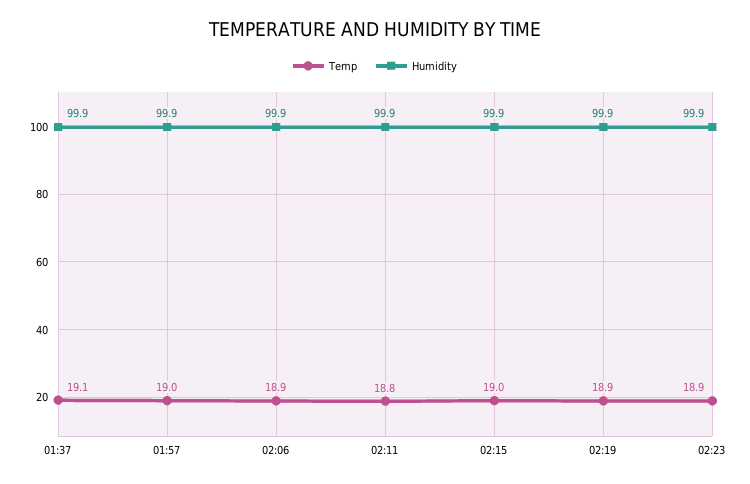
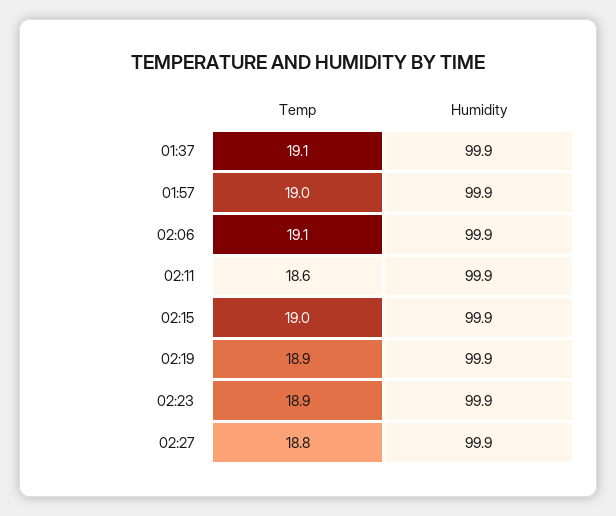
Temp, 02:06: 18.9 -> 19.1
Temp, 02:11: 18.8 -> 18.6
Temp, 02:27: none -> 18.8
Humidity, 02:27: none -> 99.9

